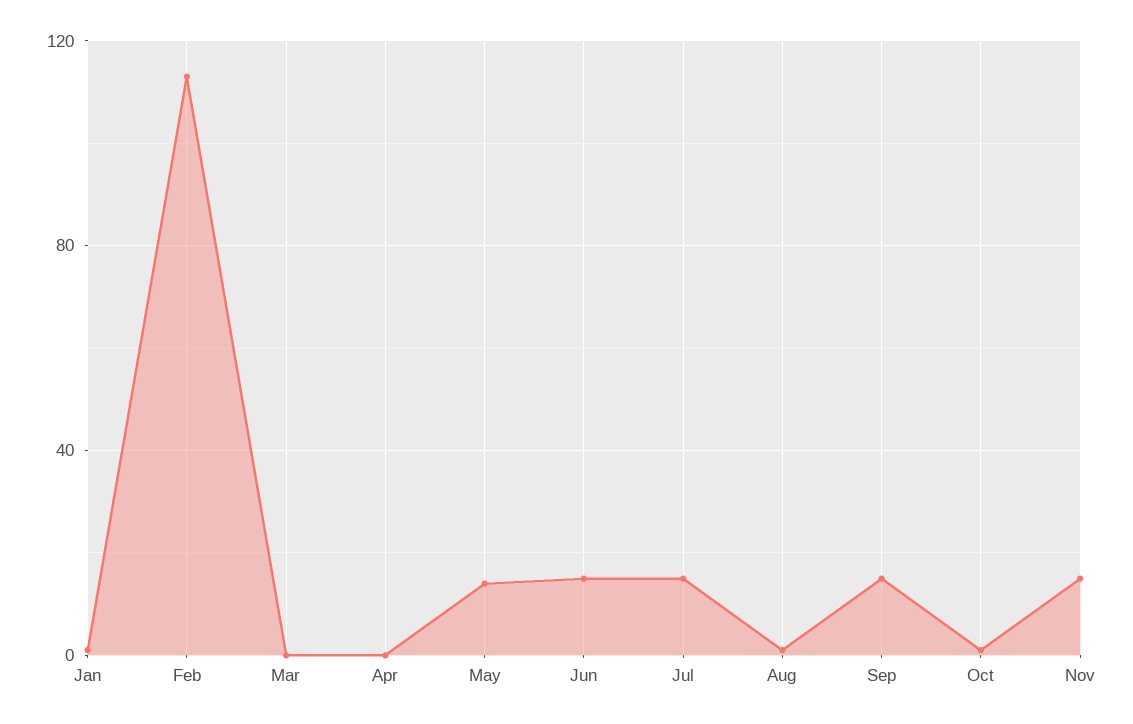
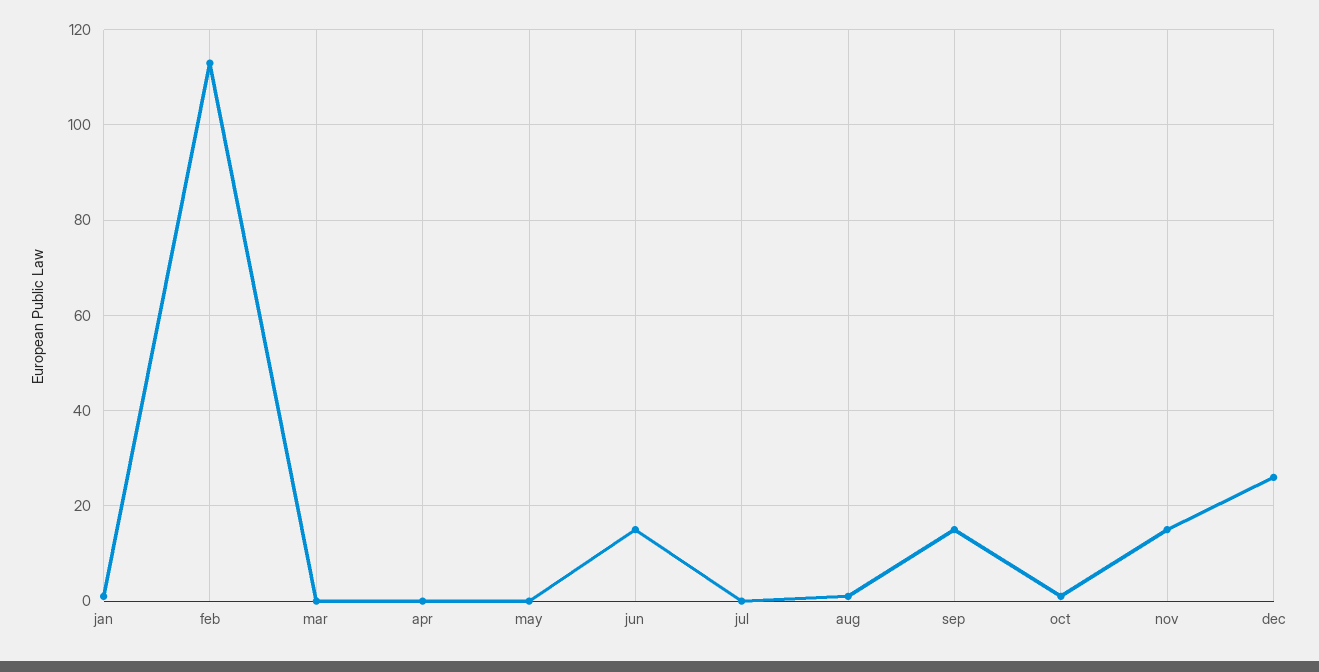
May: 15 -> 0
Jul: 15 -> 0
dec: none -> 25

